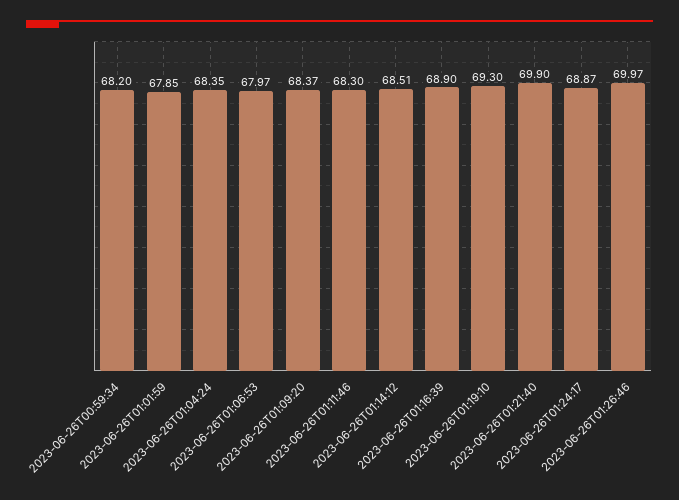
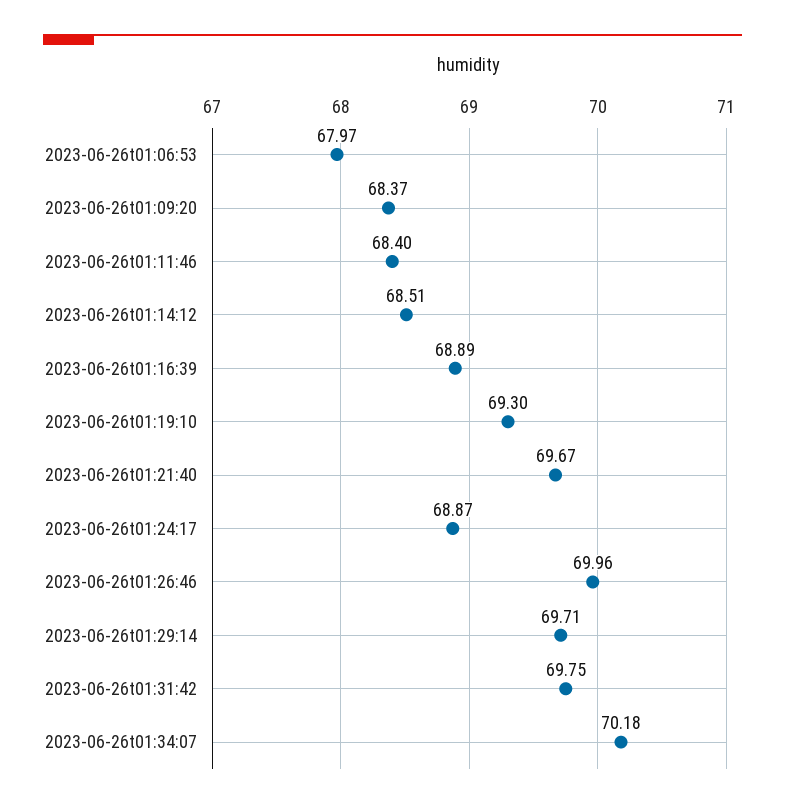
2023-06-26T00:59:34: 68.2 -> none
2023-06-26T01:01:59: 67.85 -> none
2023-06-26T01:04:24: 68.35 -> none
2023-06-26T01:11:46: 68.3 -> 68.4
2023-06-26T01:16:39: 68.9 -> 68.89
2023-06-26T01:21:40: 69.9 -> 69.67
2023-06-26T01:26:46: 69.97 -> 69.96
2023-06-26t01:29:14: none -> 69.71
2023-06-26t01:31:42: none -> 69.75
2023-06-26t01:34:07: none -> 70.18

